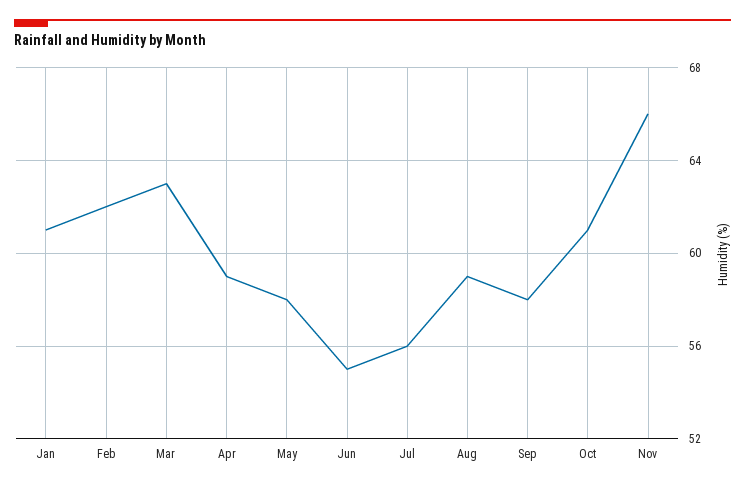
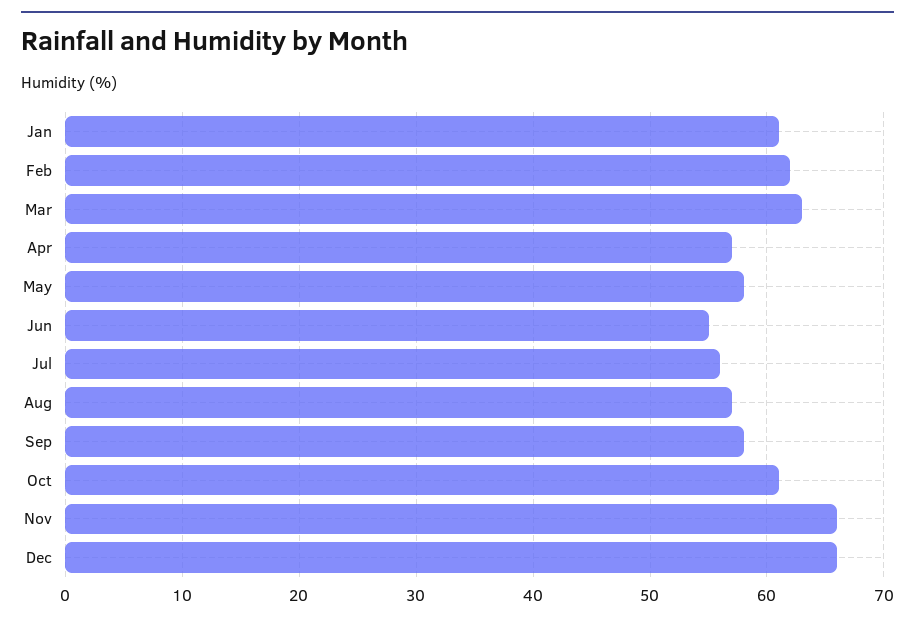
Apr: 59 -> 57
Aug: 59 -> 57
Dec: none -> 66

